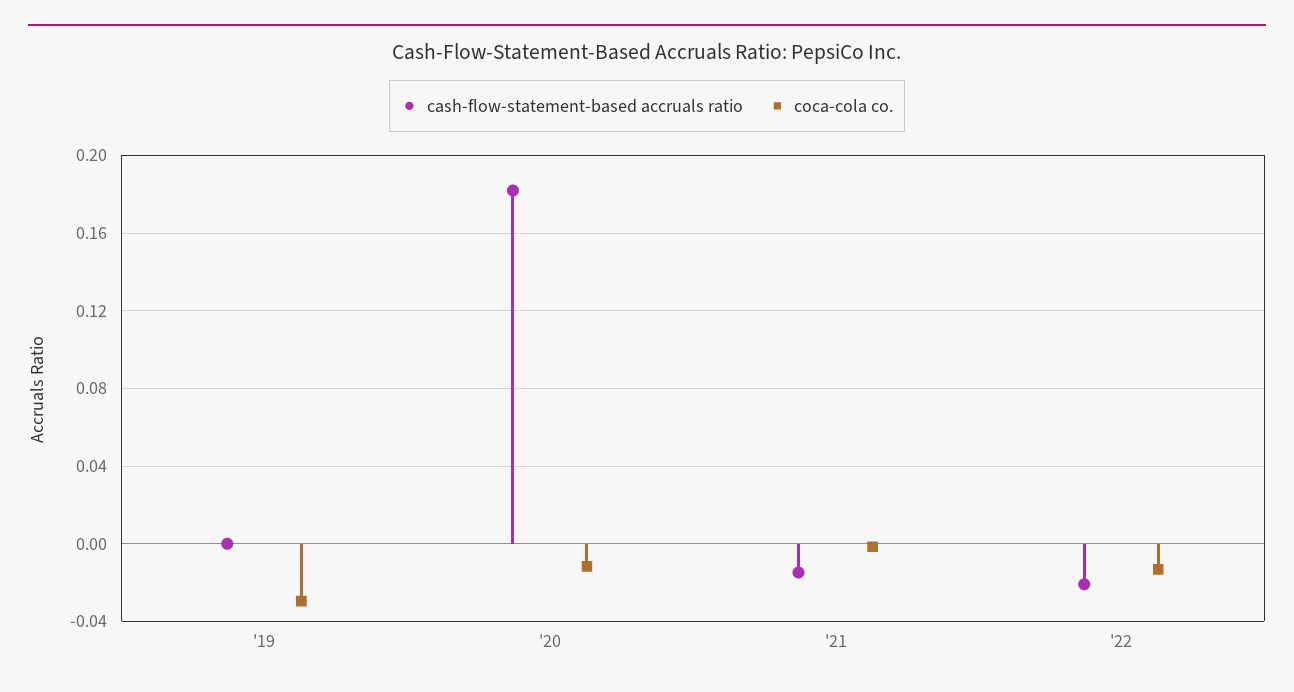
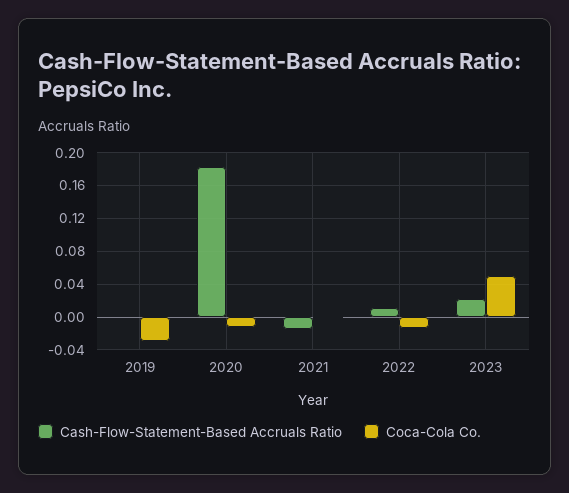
cash-flow-statement-based accruals ratio, '22: -0.02 -> 0.01
cash-flow-statement-based accruals ratio, 2023: none -> 0.02
coca-cola co., 2023: none -> 0.05

